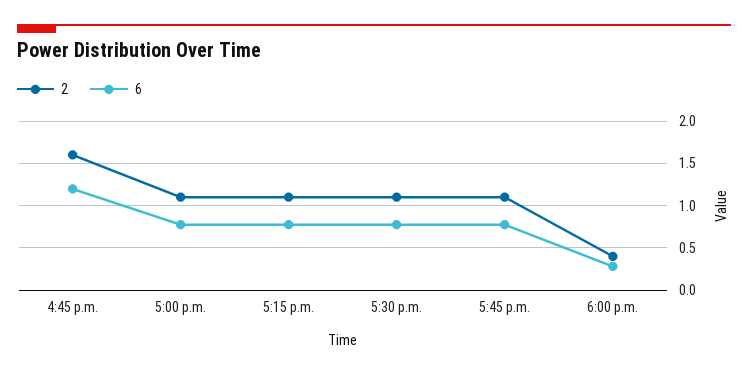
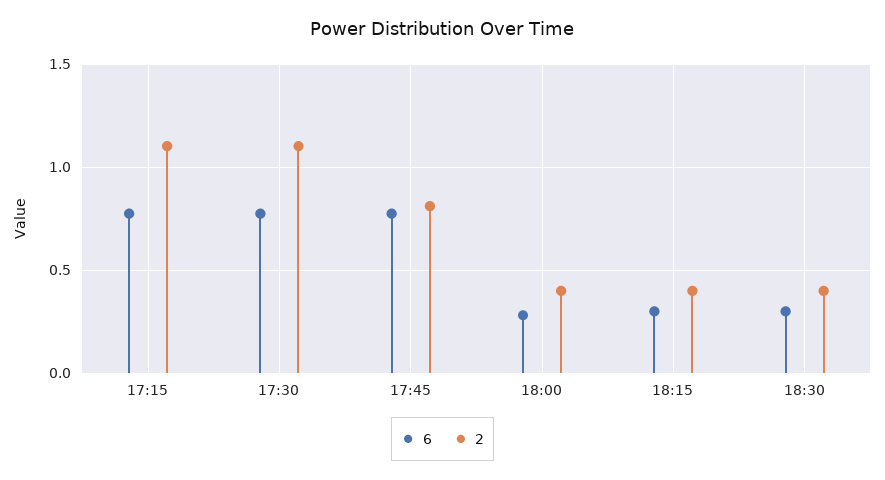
2, 4:45 p.m.: 1.6 -> none
6, 4:45 p.m.: 1.2 -> none
2, 5:00 p.m.: 1.1 -> none
6, 5:00 p.m.: 0.8 -> none
2, 5:45 p.m.: 1.1 -> 0.8
6, 18:15: none -> 0.3
2, 18:15: none -> 0.4
6, 18:30: none -> 0.3
2, 18:30: none -> 0.4

